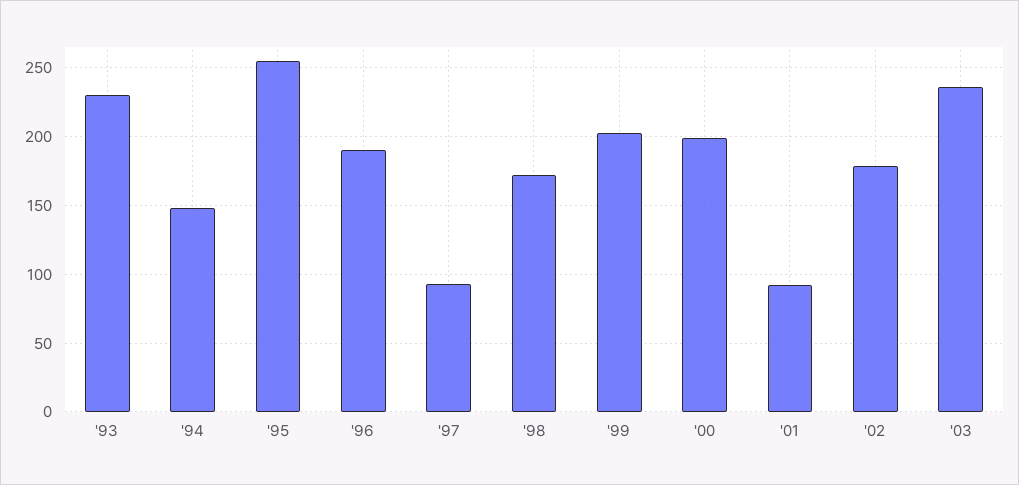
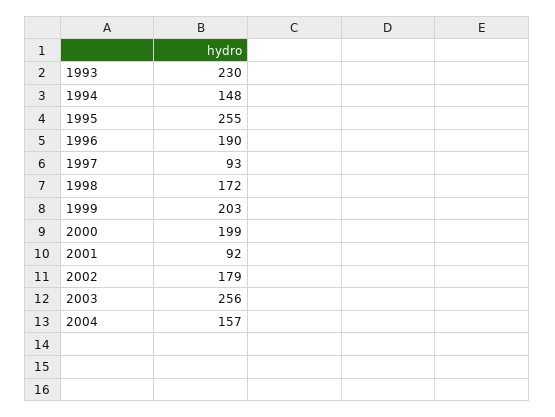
'03: 235 -> 256
2004: none -> 157

